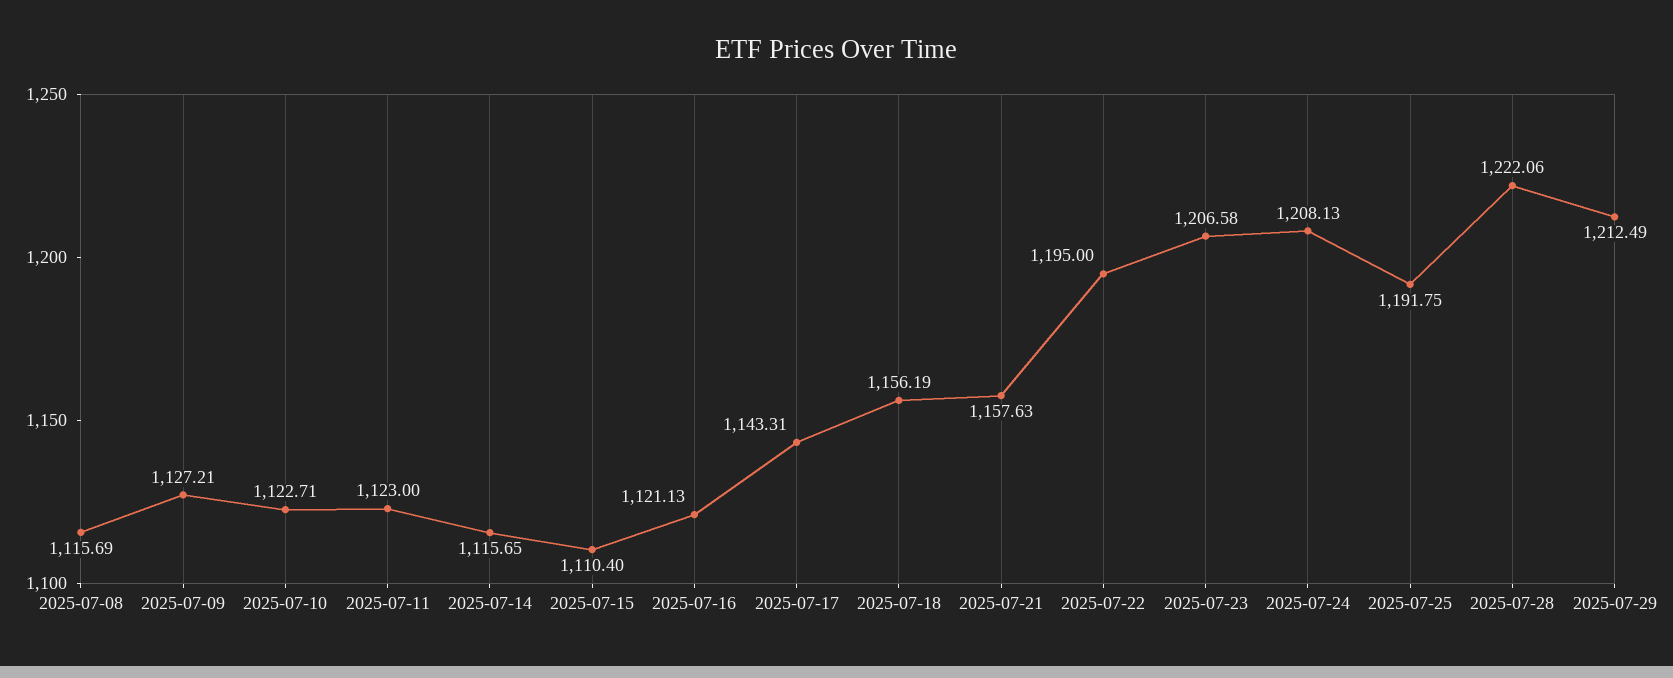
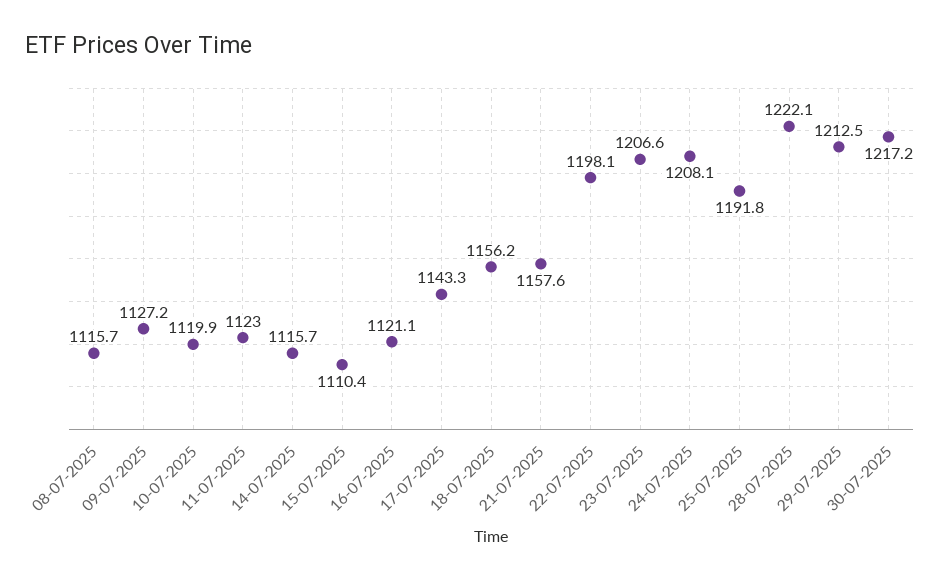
2025-07-10: 1122.71 -> 1119.9
2025-07-22: 1195 -> 1198.1
30-07-2025: none -> 1217.2

